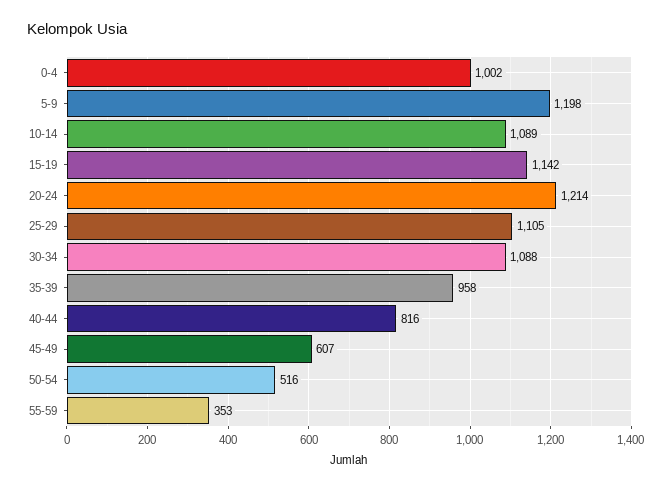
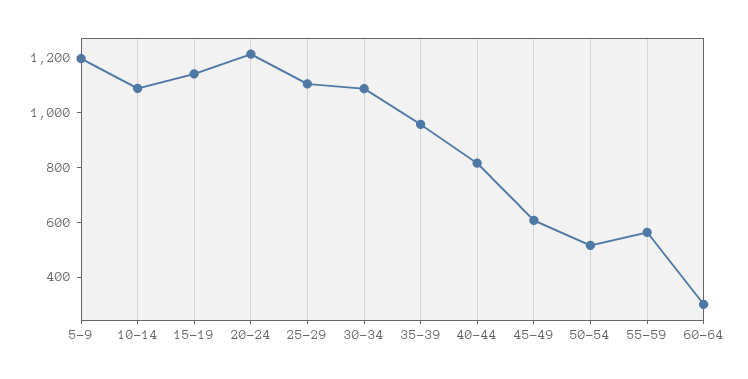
0-4: 1002 -> none
55-59: 353 -> 550
60-64: none -> 300

